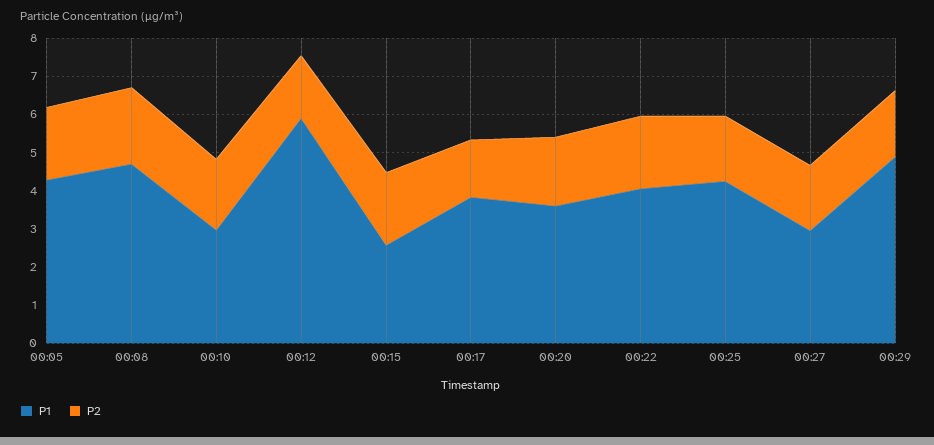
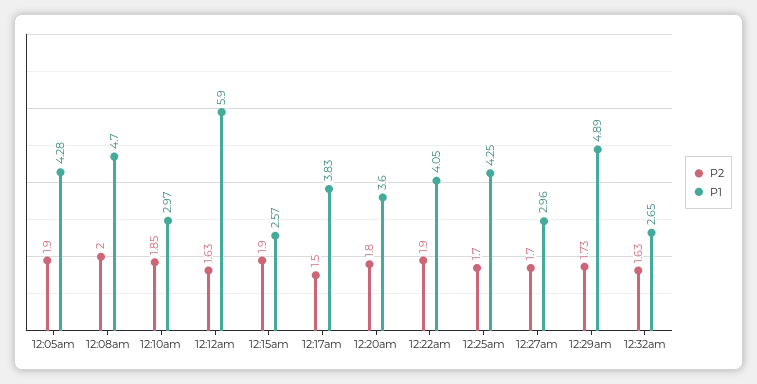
P2, 12:32am: none -> 1.63
P1, 12:32am: none -> 2.65

